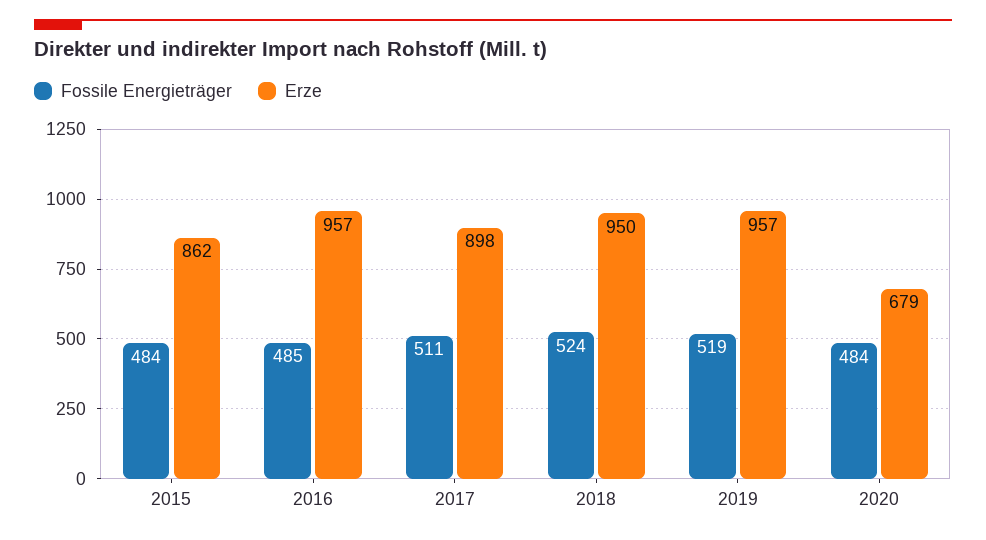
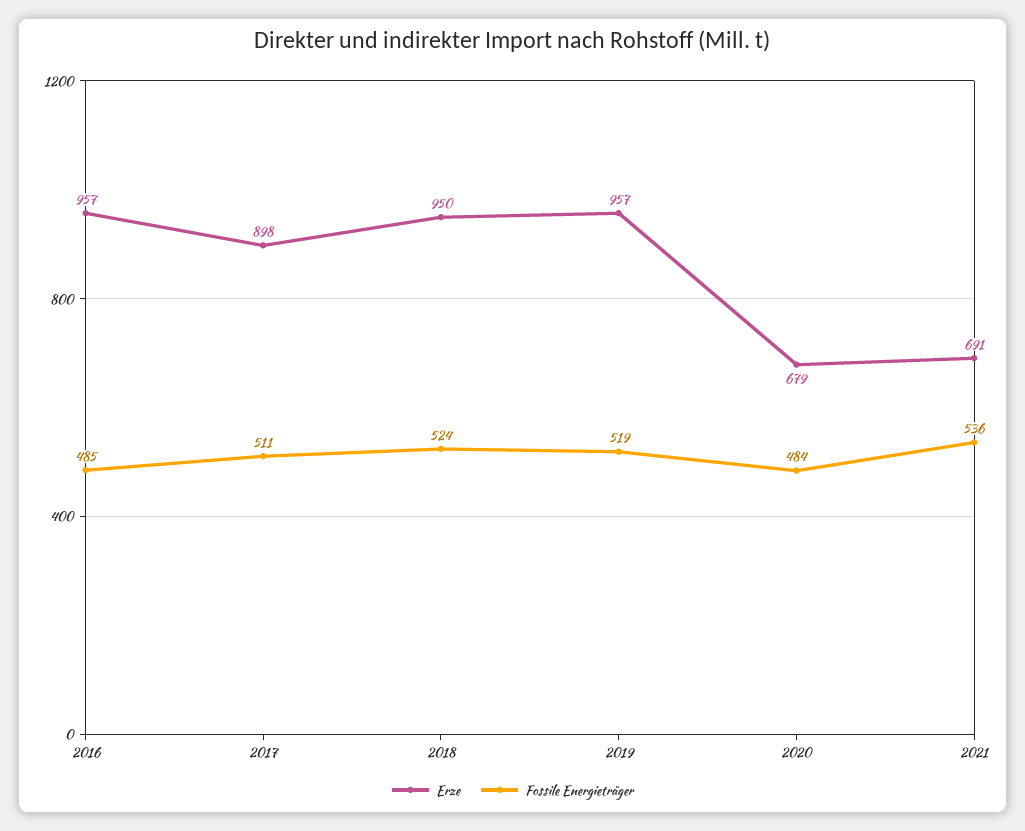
Fossile Energieträger, 2015: 484 -> none
Erze, 2015: 862 -> none
Erze, 2021: none -> 691
Fossile Energieträger, 2021: none -> 536

